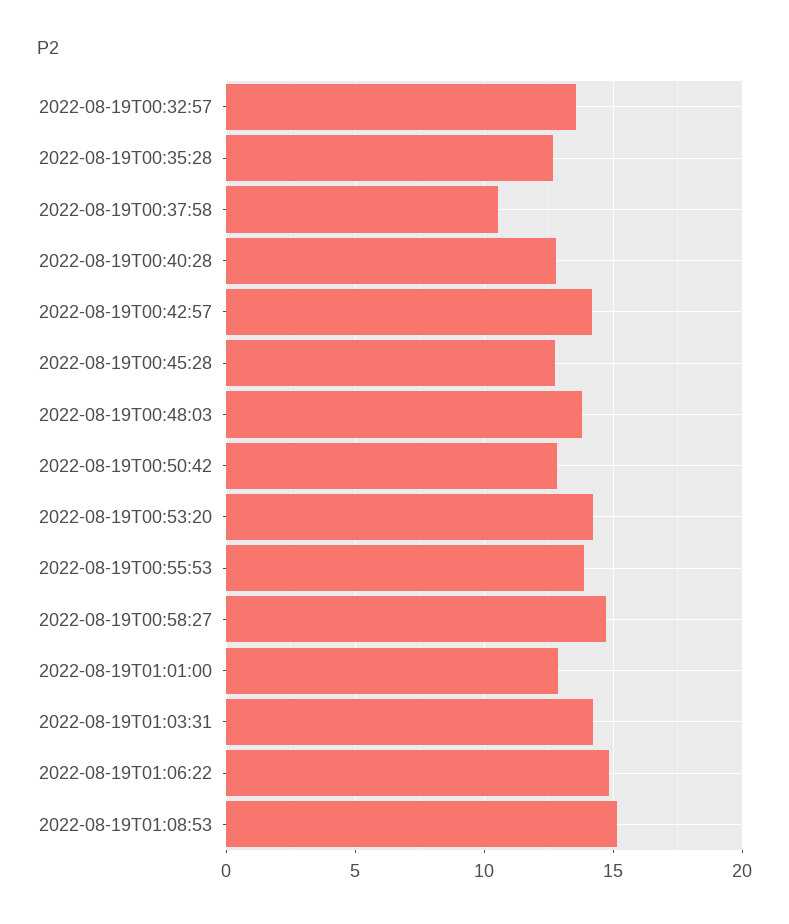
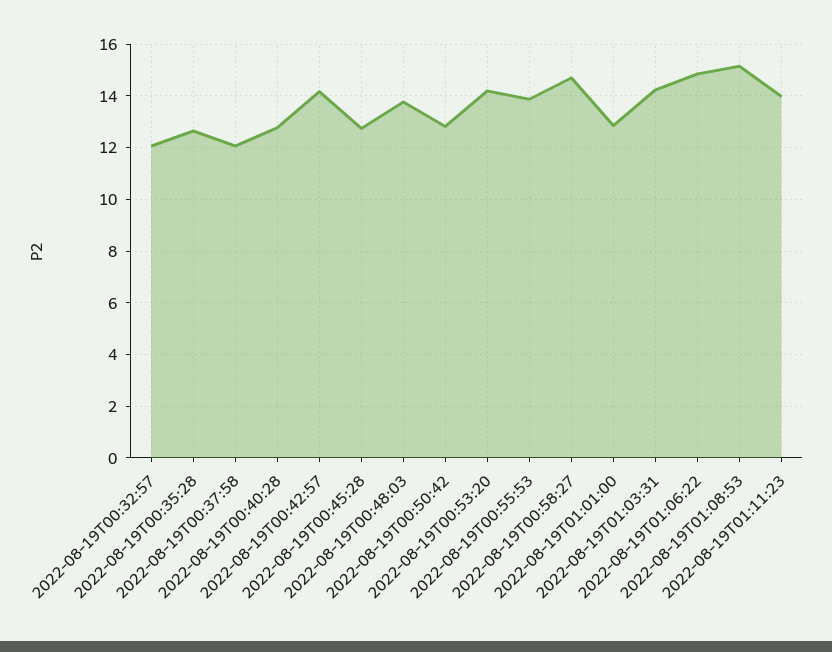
2022-08-19T00:32:57: 13.5 -> 12
2022-08-19T00:37:58: 10.5 -> 12
2022-08-19T01:11:23: none -> 14

